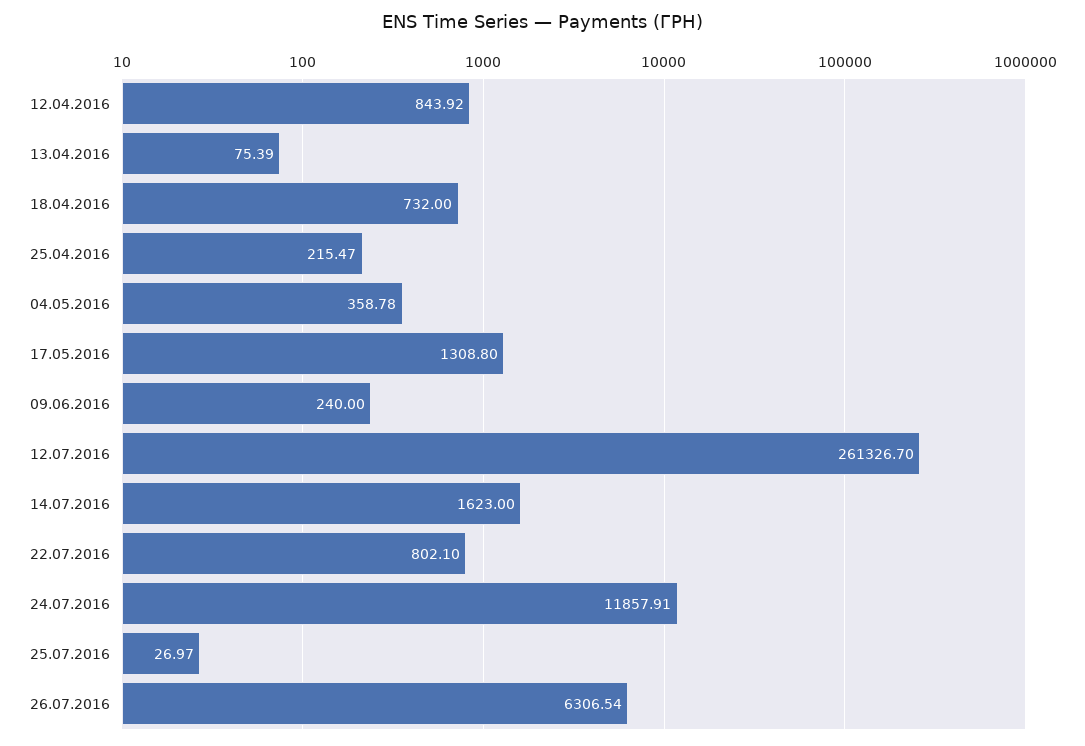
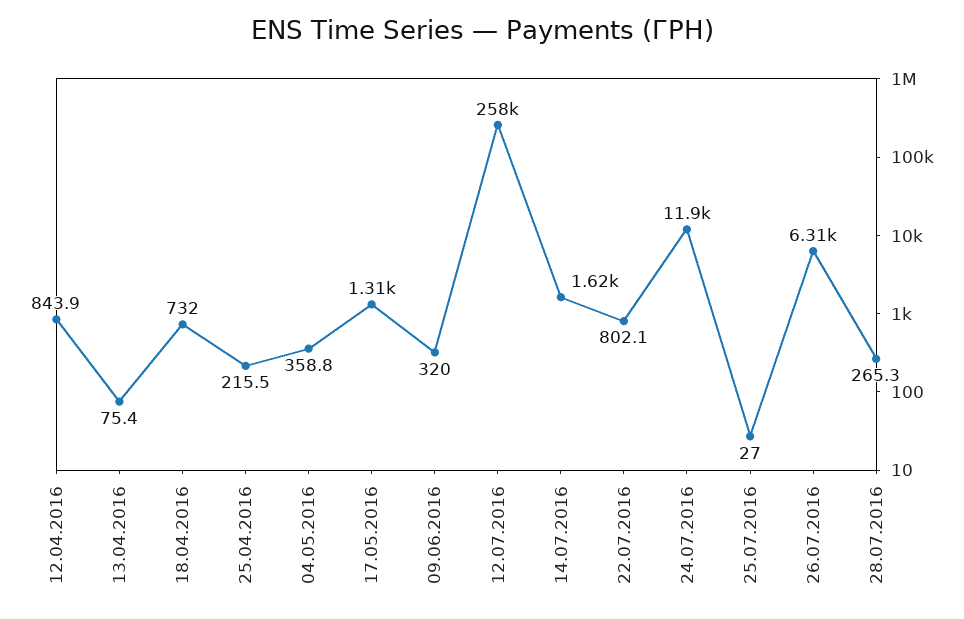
09.06.2016: 240 -> 320
12.07.2016: 261326.7 -> 258000
28.07.2016: none -> 265.3

